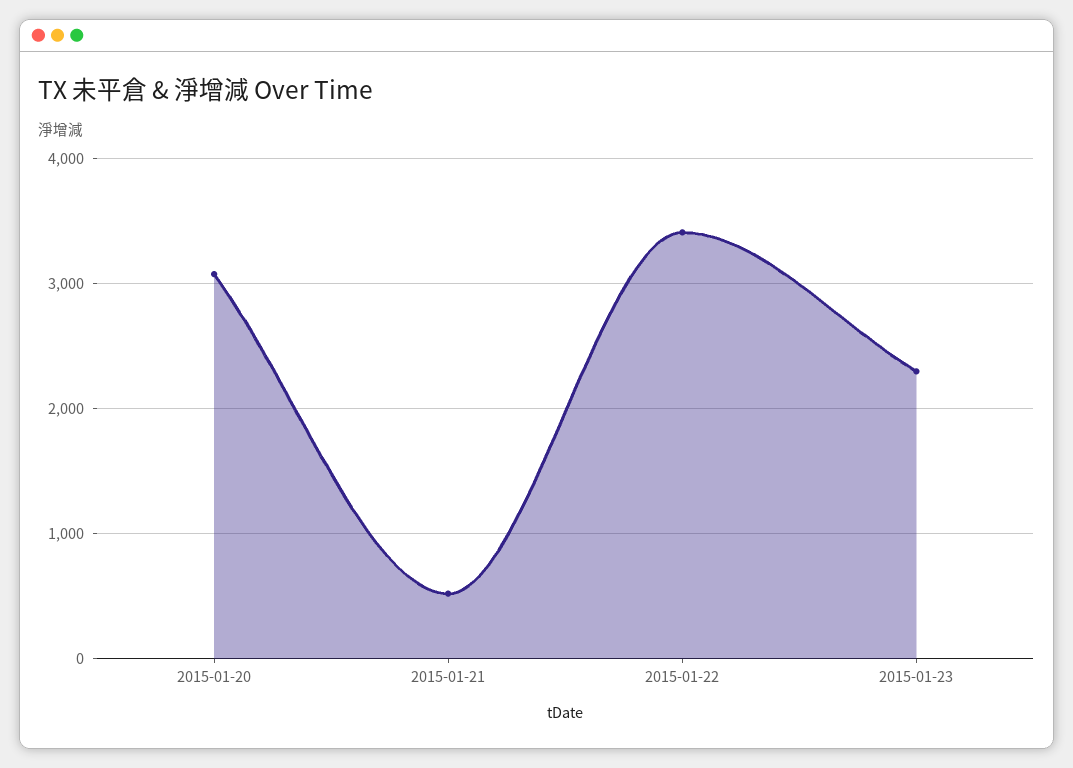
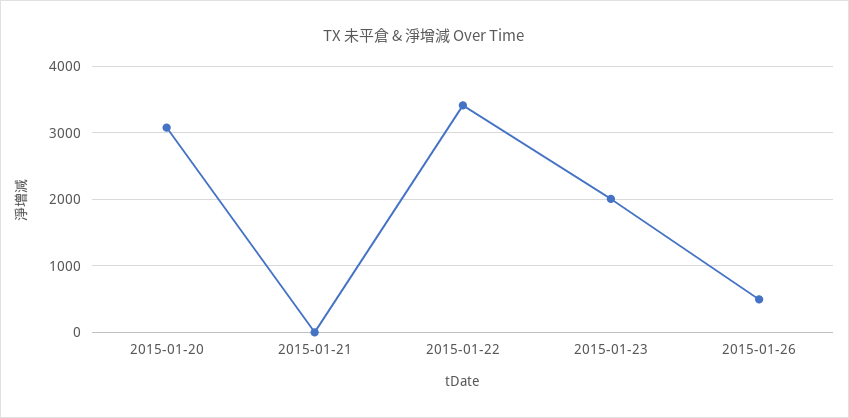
2015-01-21: 500 -> 0
2015-01-23: 2300 -> 2000
2015-01-26: none -> 500

